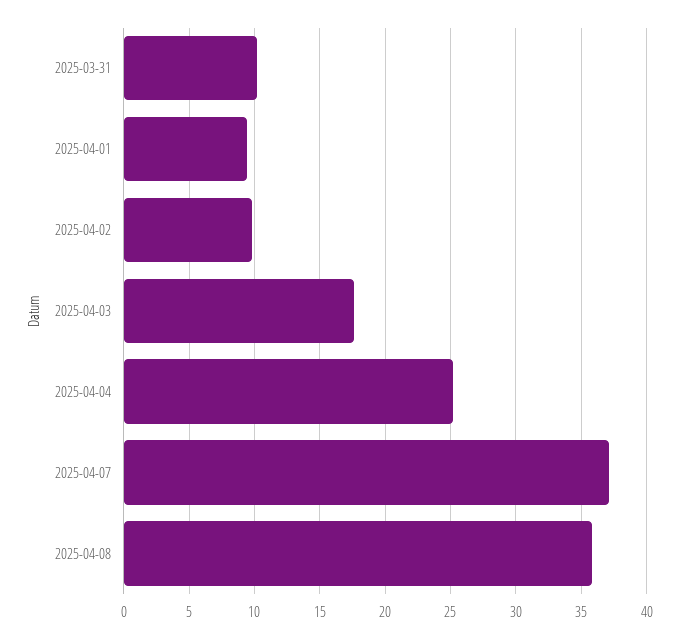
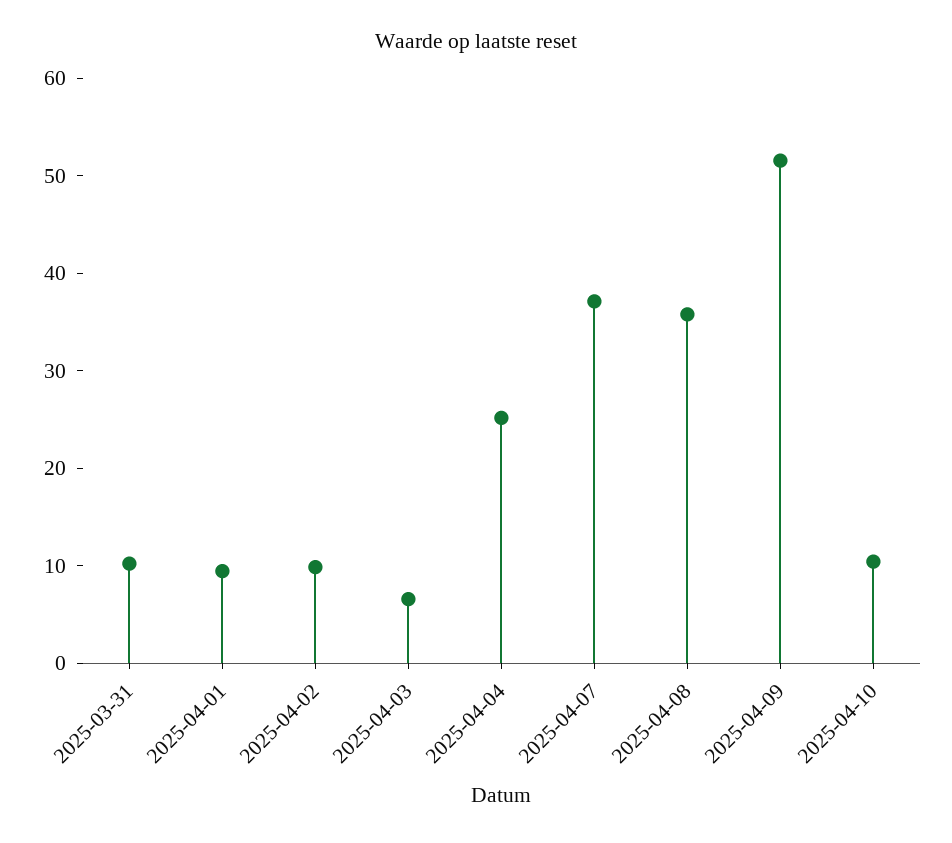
2025-04-03: 17.5 -> 6
2025-04-09: none -> 52
2025-04-10: none -> 10

